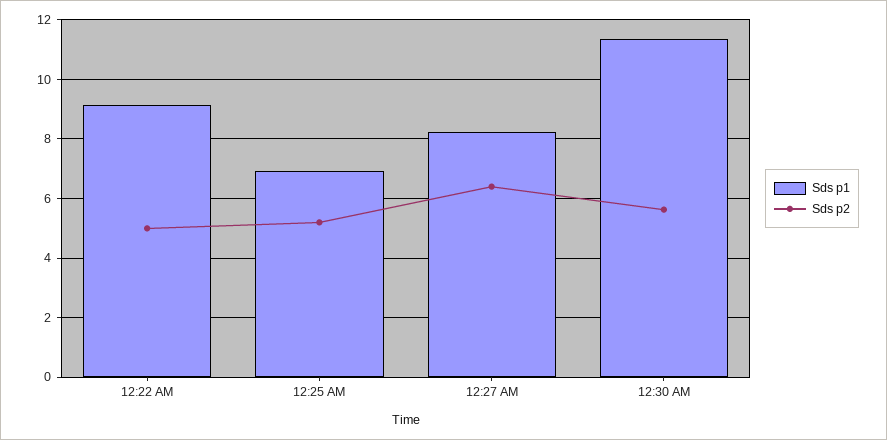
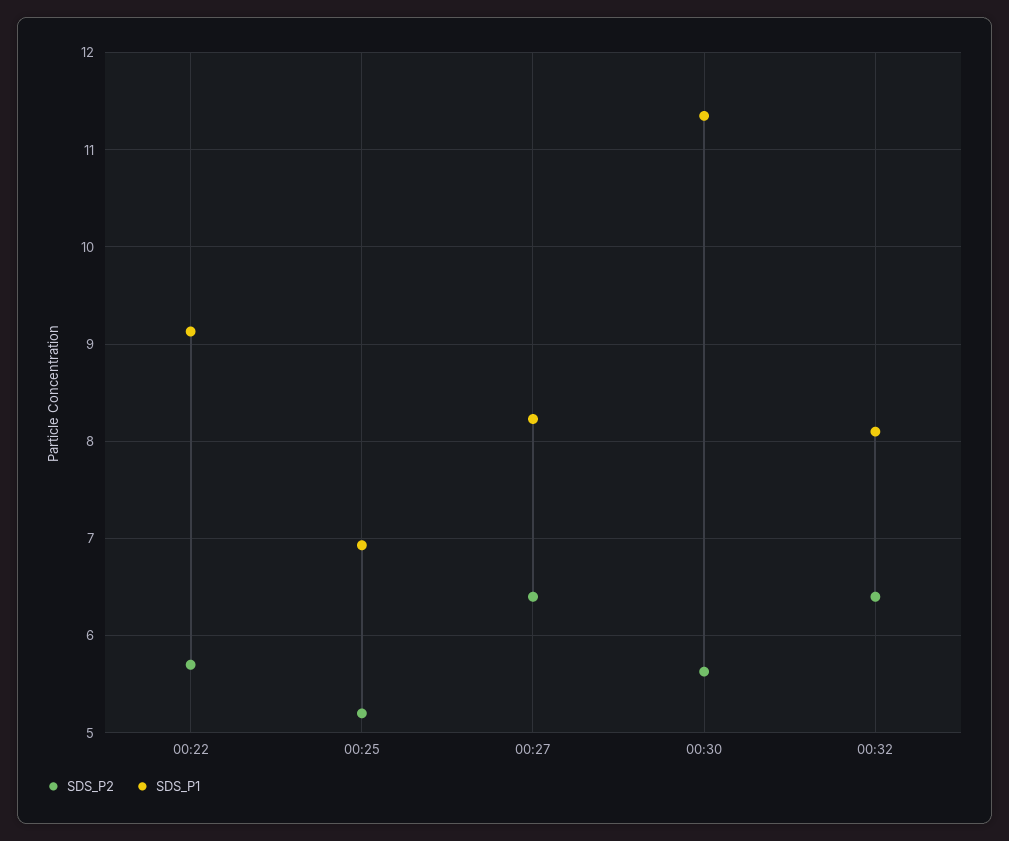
Sds p2, 12:22 AM: 5 -> 5.7
Sds p2, 00:32: none -> 6.4
Sds p1, 00:32: none -> 8.1

